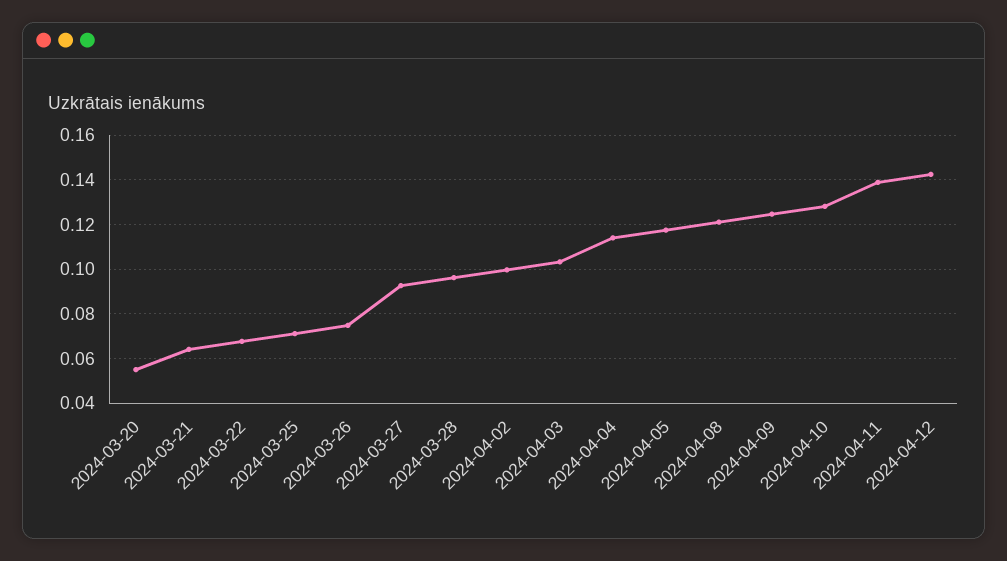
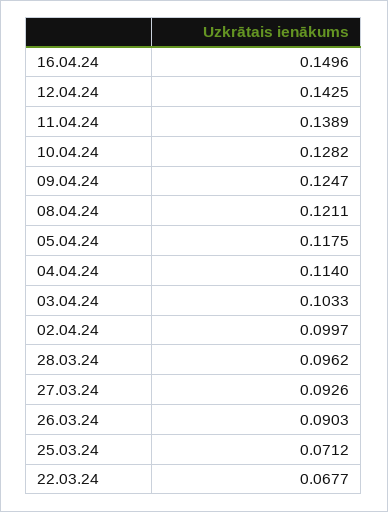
2024-03-20: 0.055 -> none
2024-03-21: 0.065 -> none
2024-03-26: 0.075 -> 0.0903
16.04.24: none -> 0.1496

